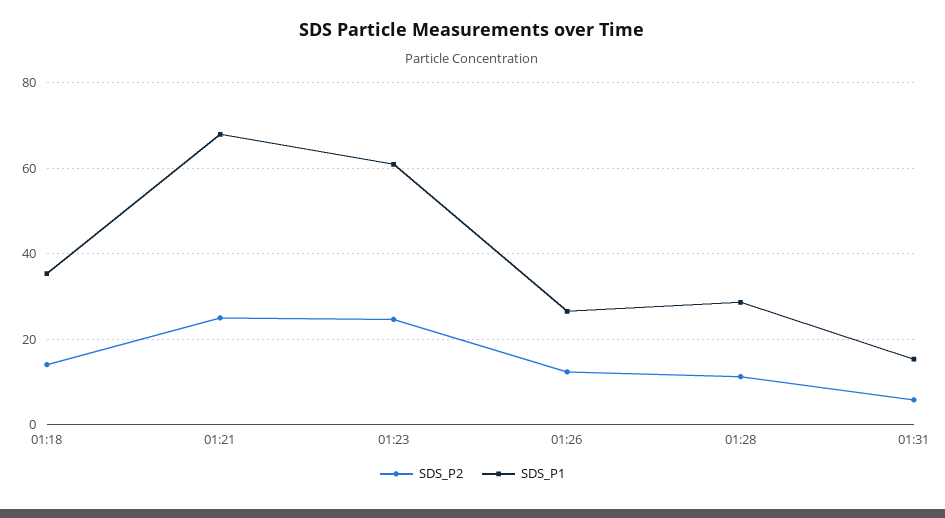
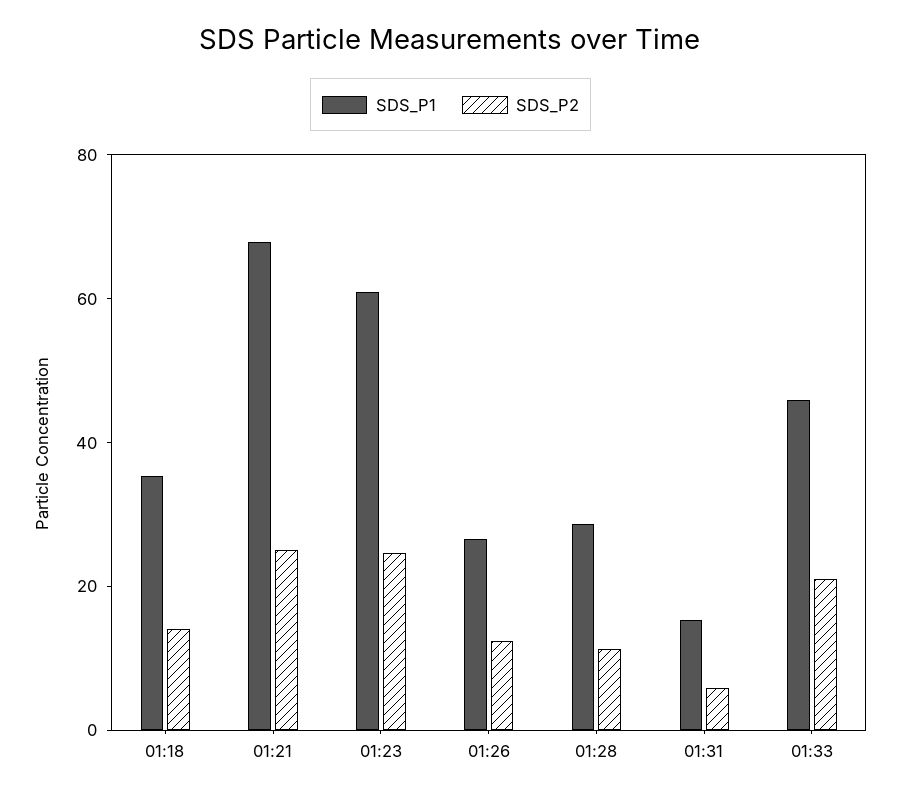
SDS_P1, 01:33: none -> 45
SDS_P2, 01:33: none -> 20

